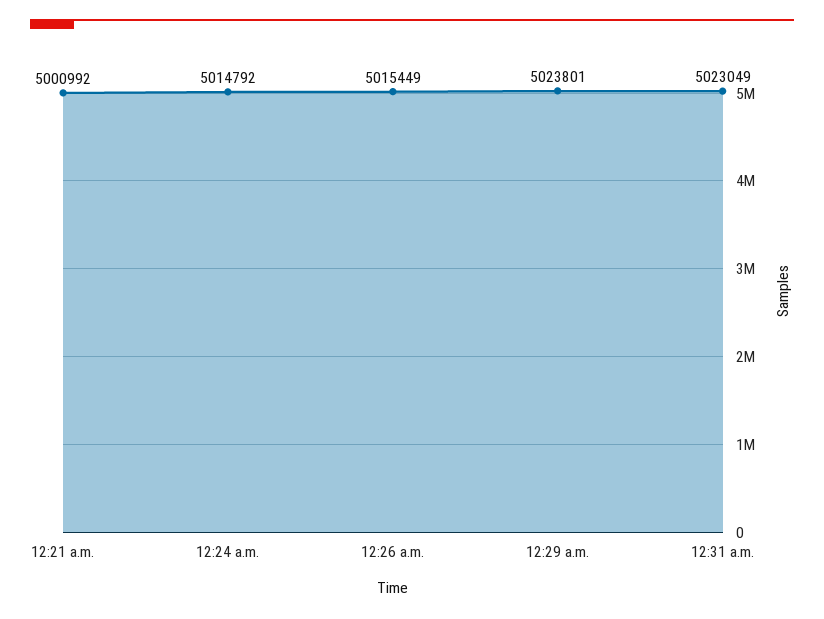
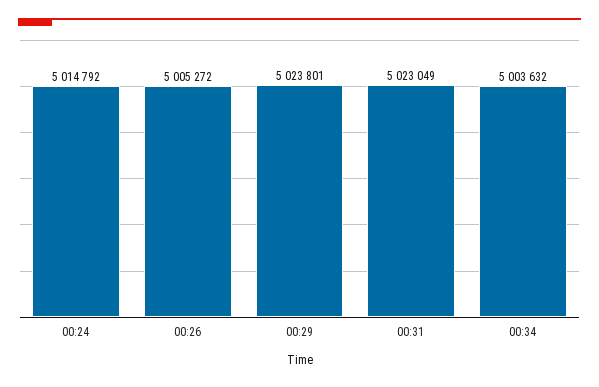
12:21 a.m.: 5000992 -> none
12:26 a.m.: 5015449 -> 5005272
00:34: none -> 5003632

